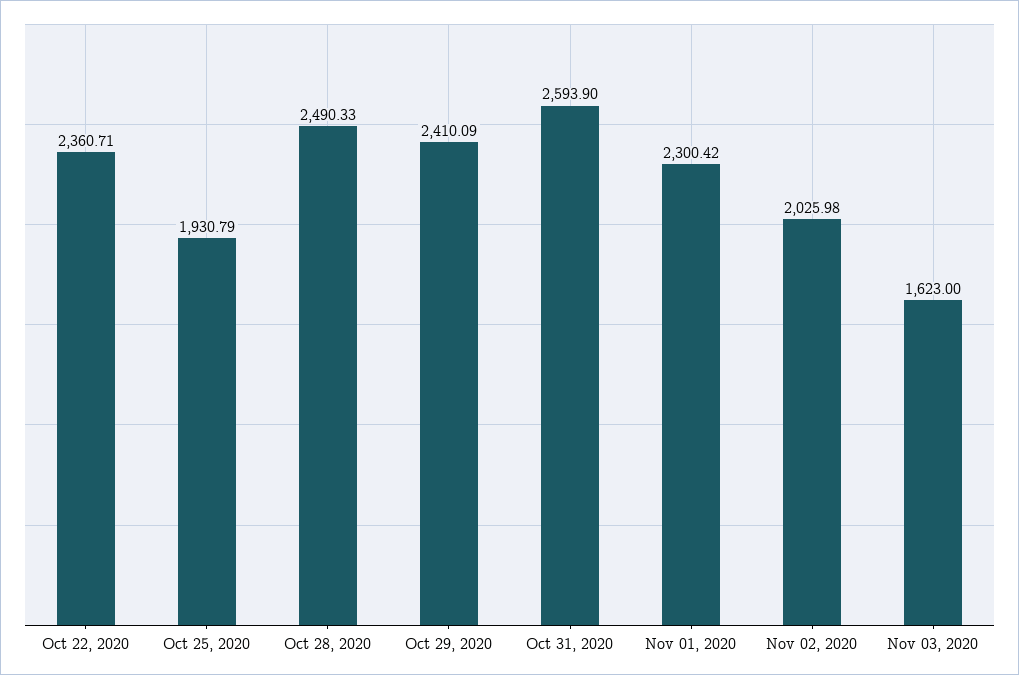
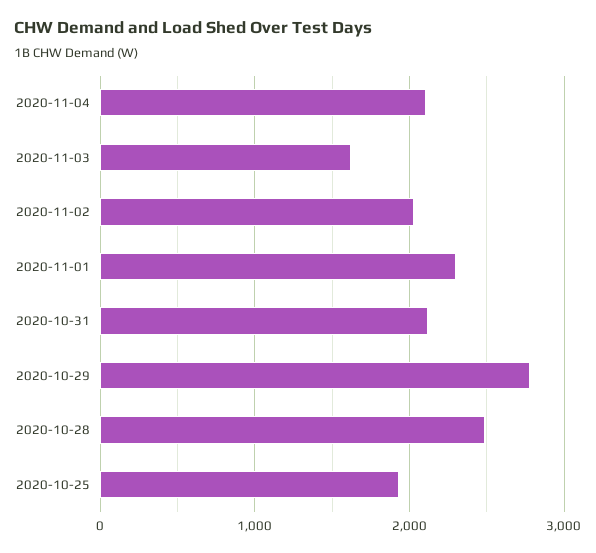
Oct 22, 2020: 2360.71 -> none
Oct 29, 2020: 2410.09 -> 2800
Oct 31, 2020: 2593.9 -> 2100
2020-11-04: none -> 2100

